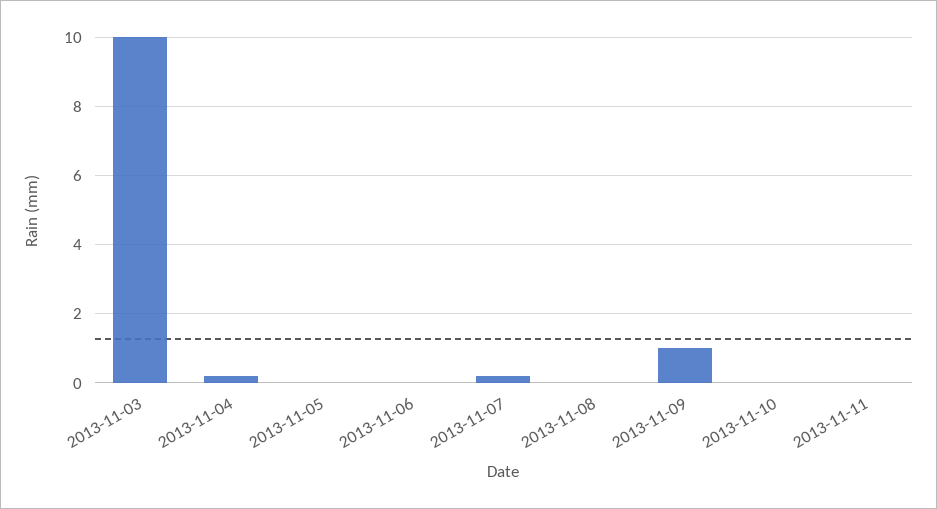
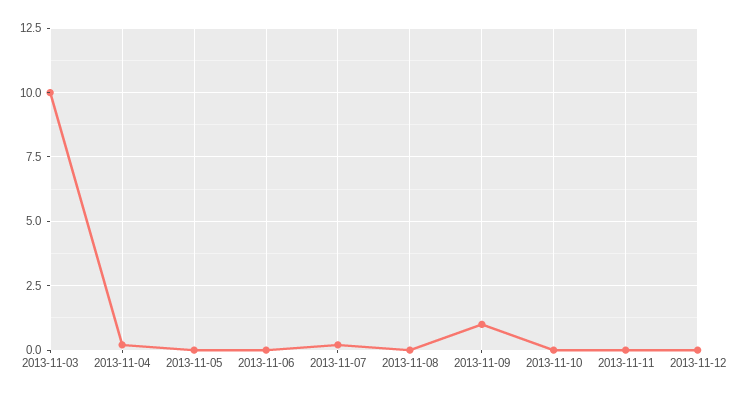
2013-11-12: none -> 0

